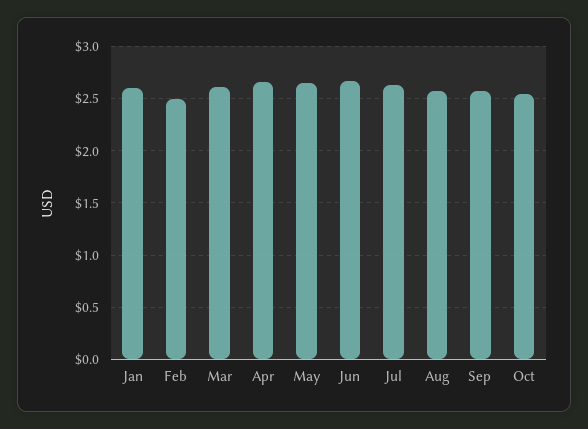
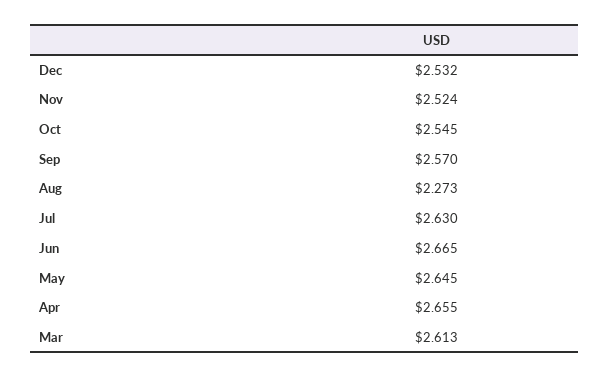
Jan: 2.6 -> none
Feb: 2.5 -> none
Aug: 2.6 -> 2.273
Dec: none -> 2.532
Nov: none -> 2.524

